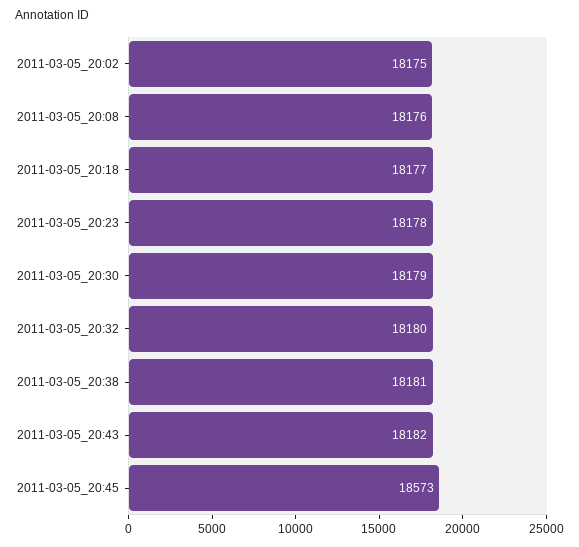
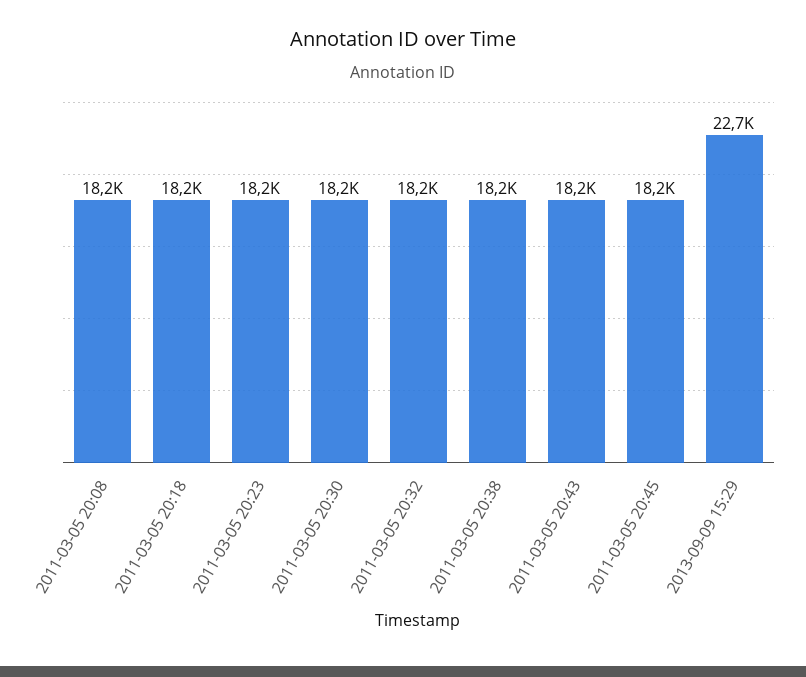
2011-03-05_20:02: 18175 -> none
2011-03-05_20:45: 18573 -> 18200
2013-09-09 15:29: none -> 22700

